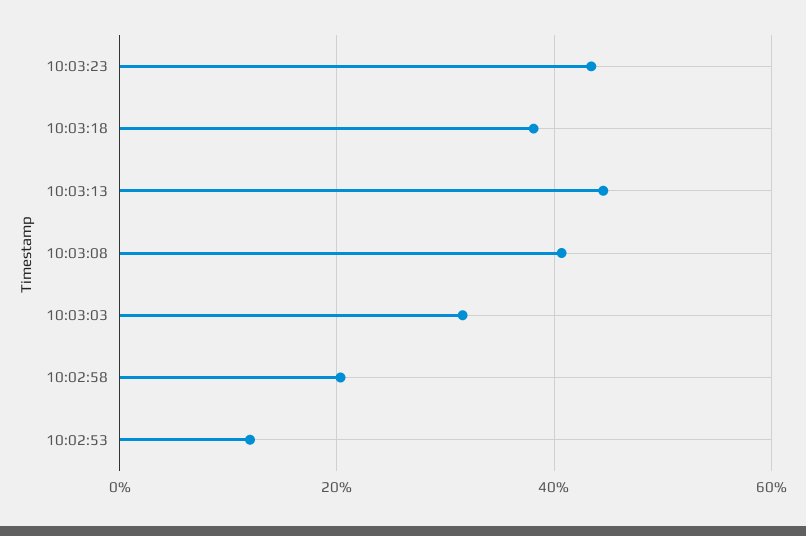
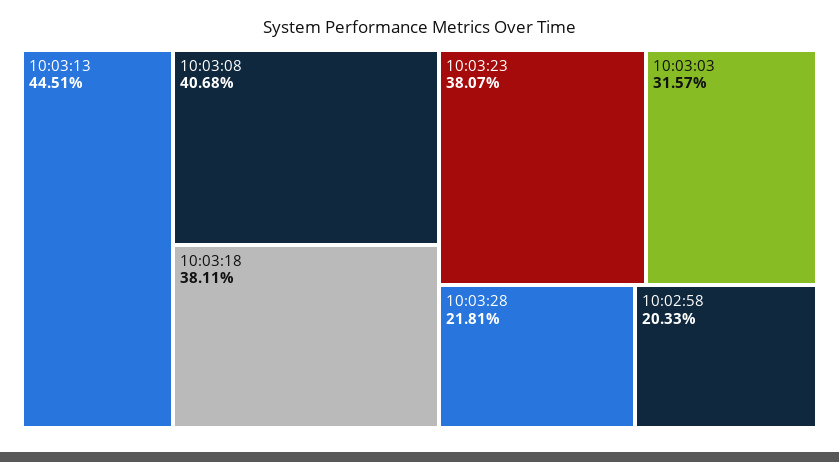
10:03:23: 44 -> 38.07
10:02:53: 12 -> none
10:03:28: none -> 21.81

